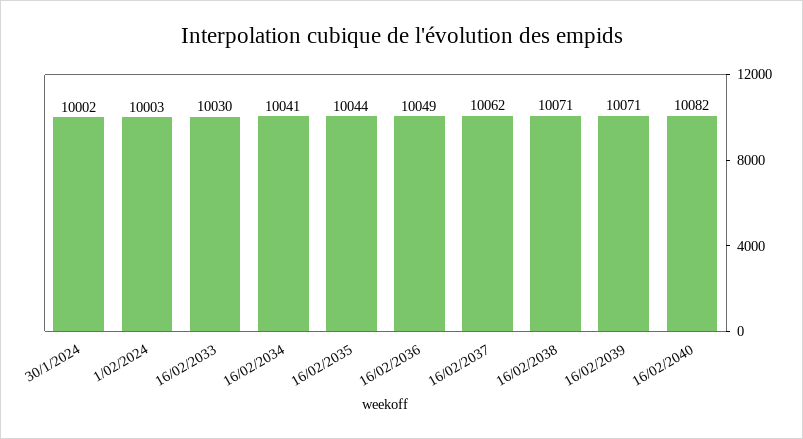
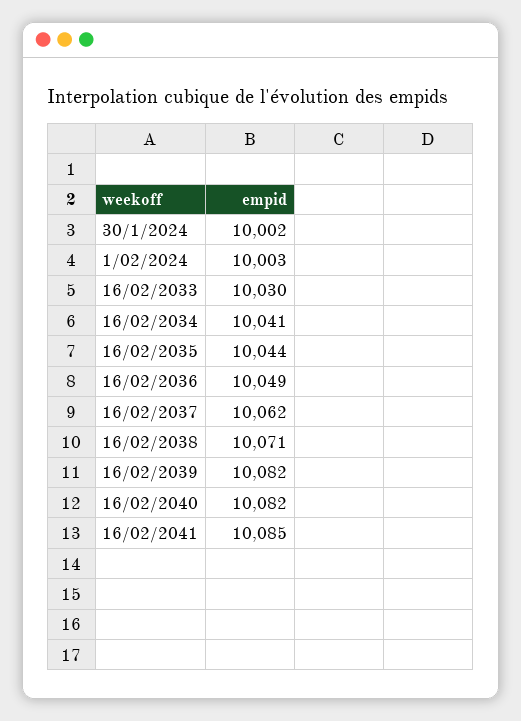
16/02/2039: 10071 -> 10082
16/02/2041: none -> 10085

